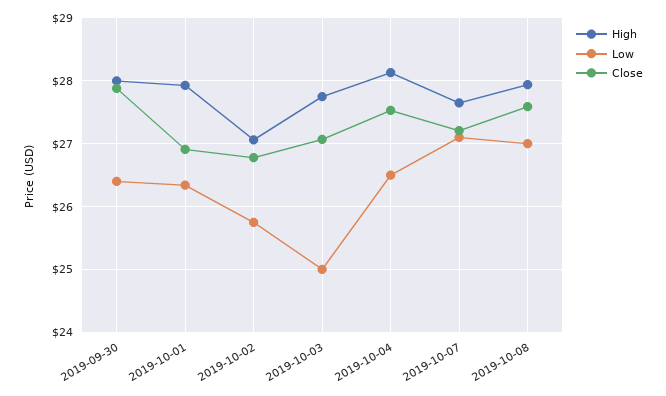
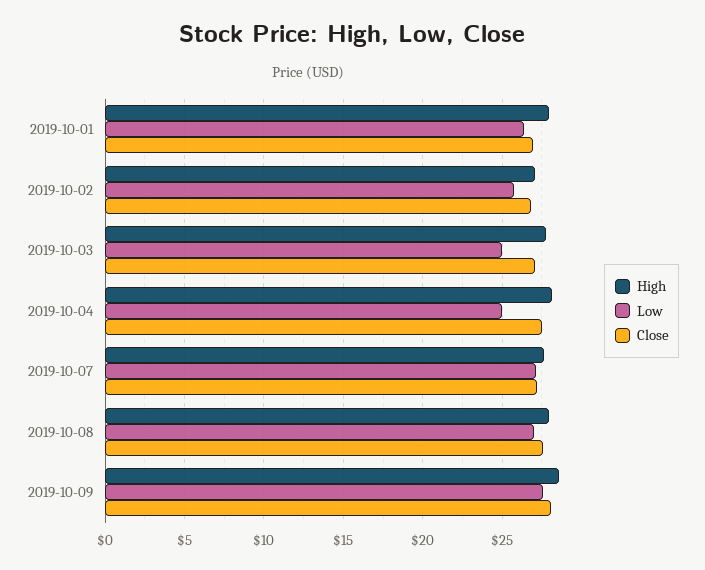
High, 2019-09-30: 28 -> none
Low, 2019-09-30: 26.4 -> none
Close, 2019-09-30: 27.9 -> none
Low, 2019-10-04: 26.5 -> 25
High, 2019-10-09: none -> 28.5
Low, 2019-10-09: none -> 27.5
Close, 2019-10-09: none -> 28

